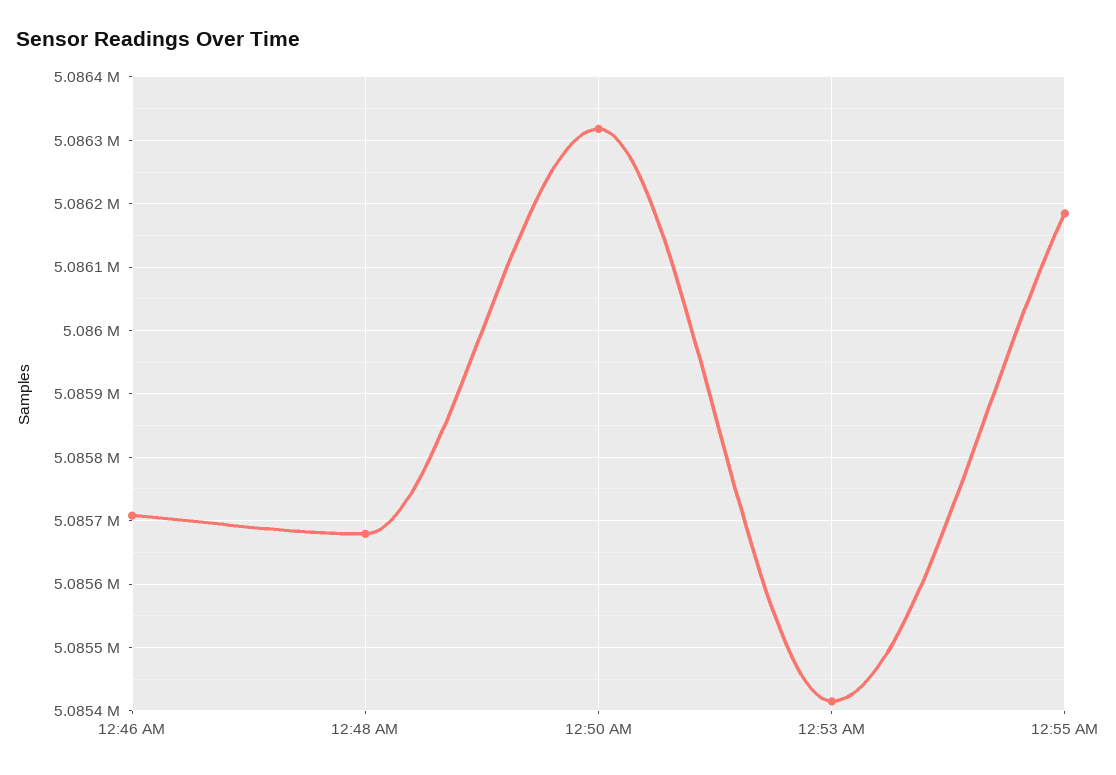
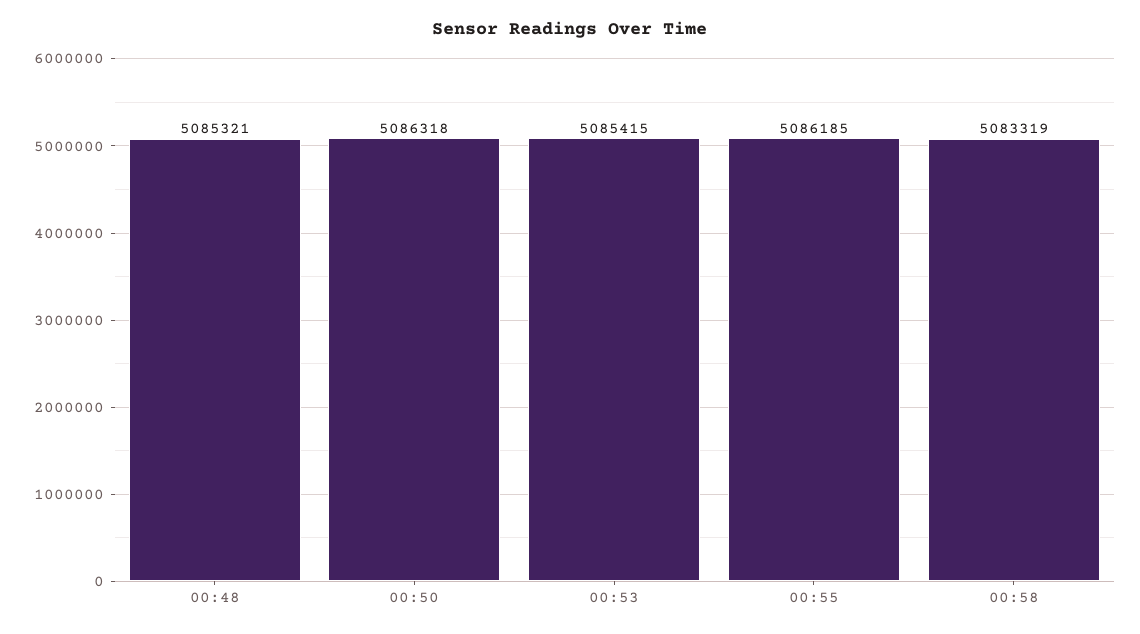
12:46 AM: 5085710 -> none
12:48 AM: 5085680 -> 5085321
00:58: none -> 5083319

